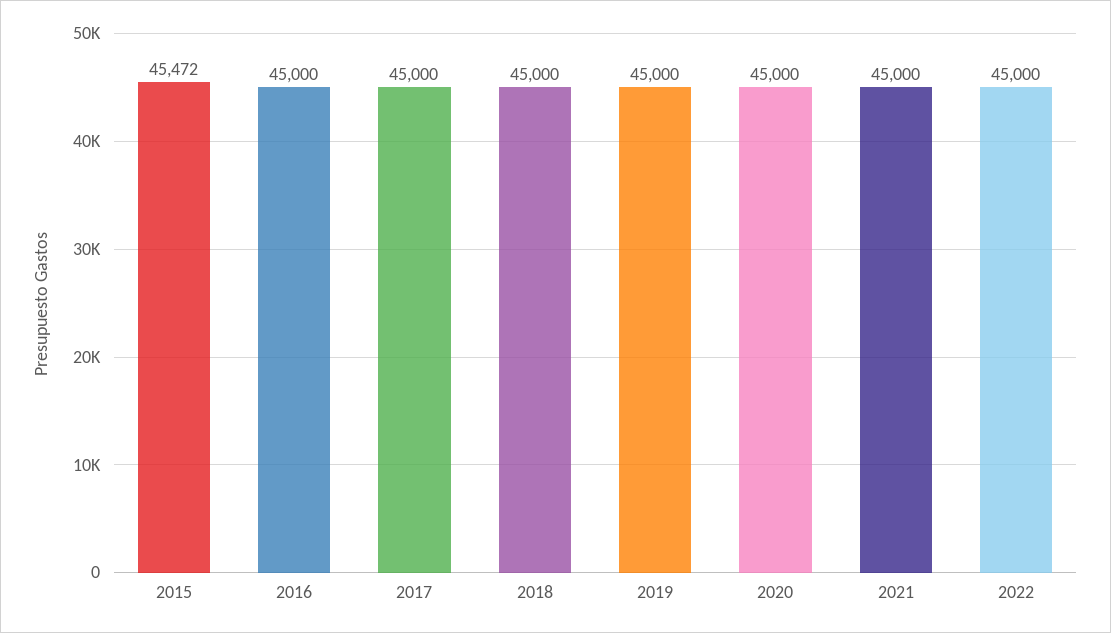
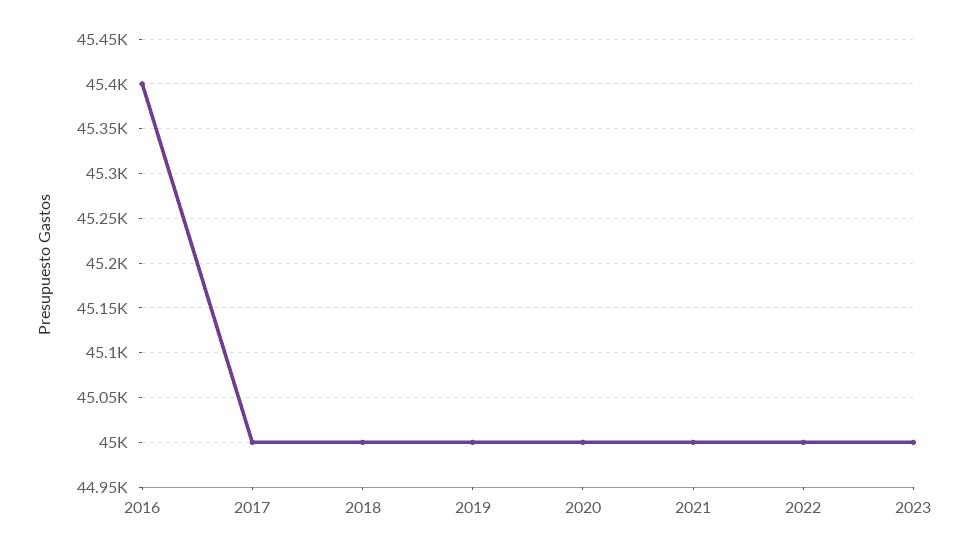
2015: 45472 -> none
2016: 45000 -> 45400
2023: none -> 45000

